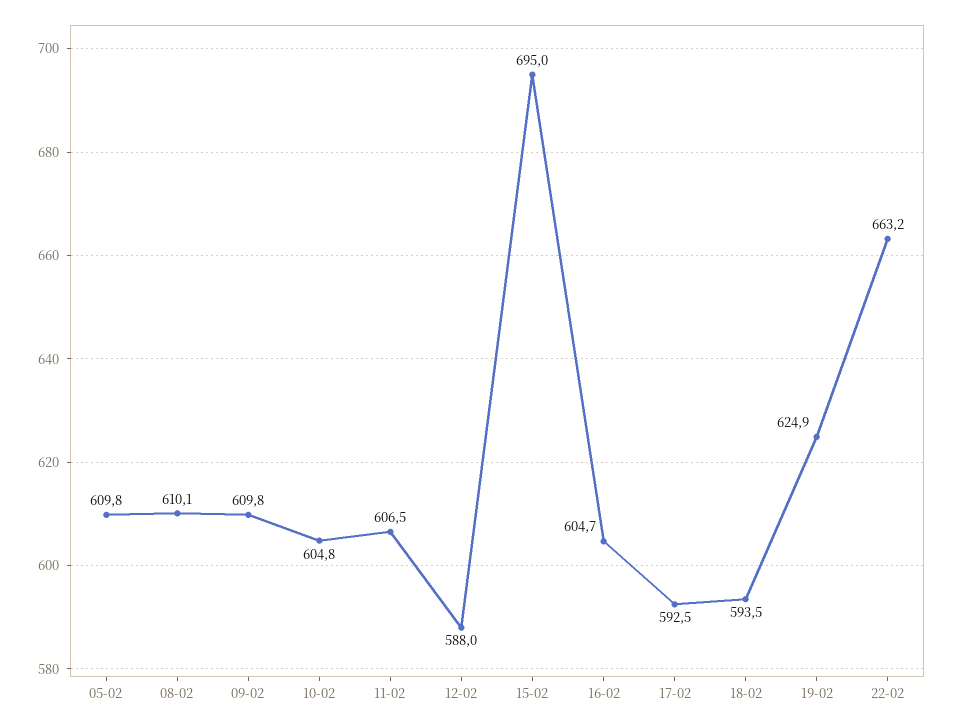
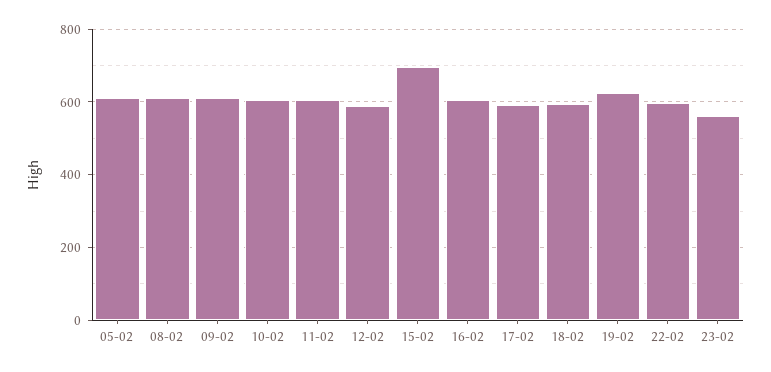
22-02: 663.2 -> 600
23-02: none -> 560

